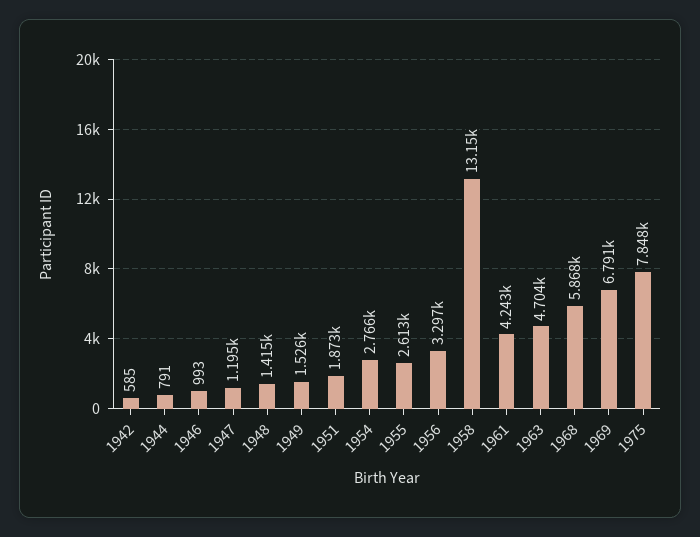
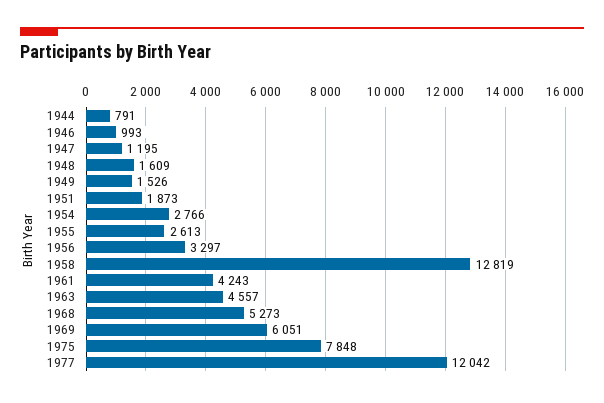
1942: 585 -> none
1948: 1415 -> 1609
1958: 13150 -> 12819
1963: 4704 -> 4557
1968: 5868 -> 5273
1969: 6791 -> 6051
1977: none -> 12042

